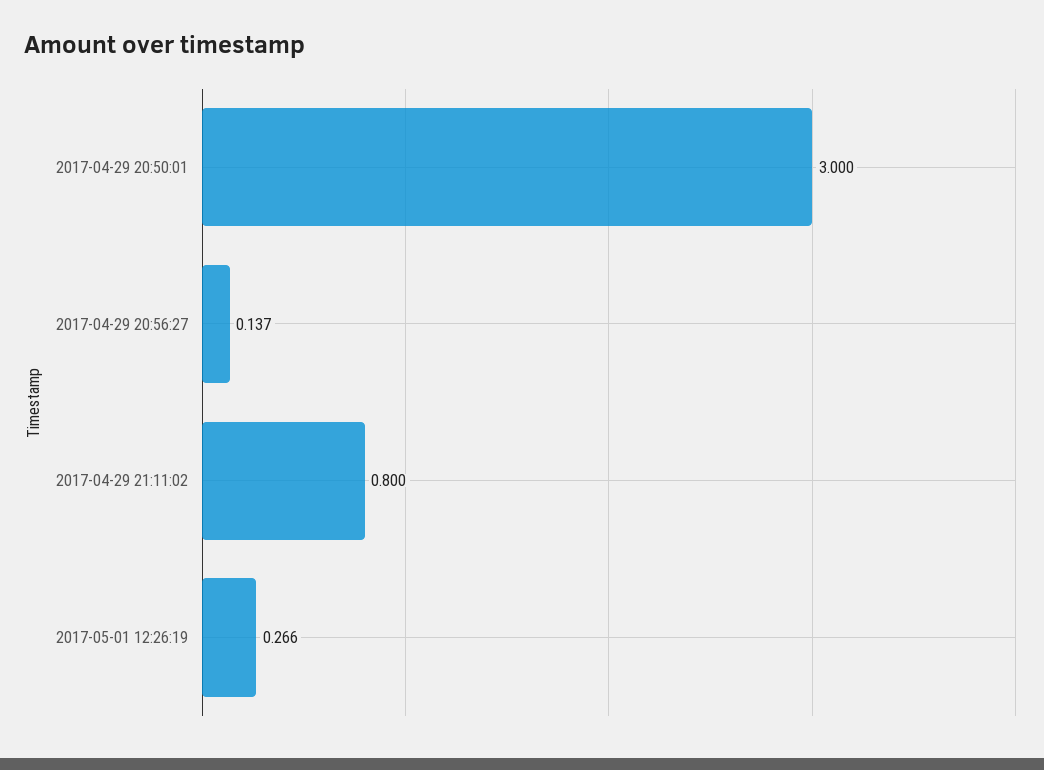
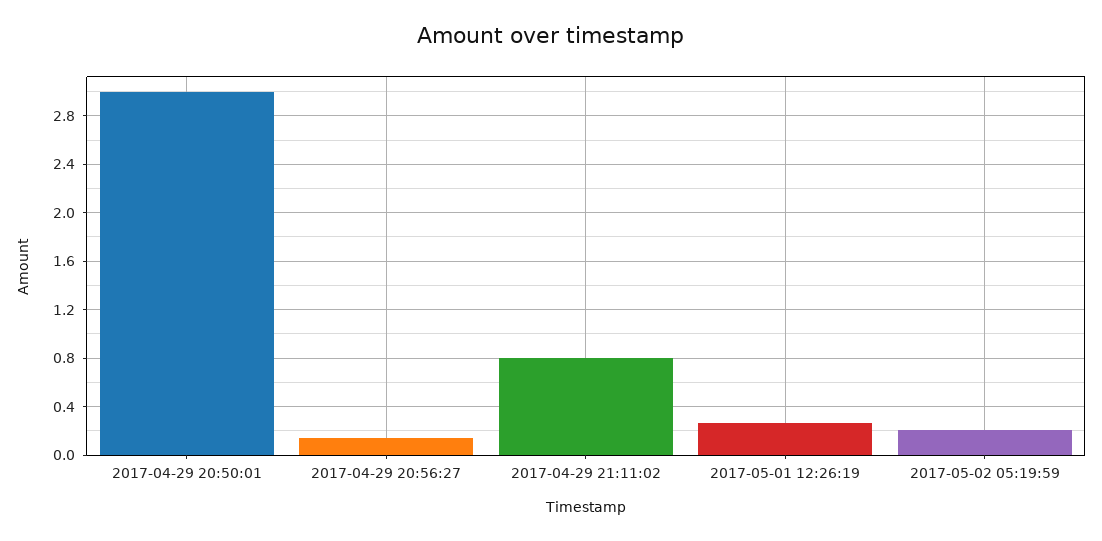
2017-05-02 05:19:59: none -> 0.2

